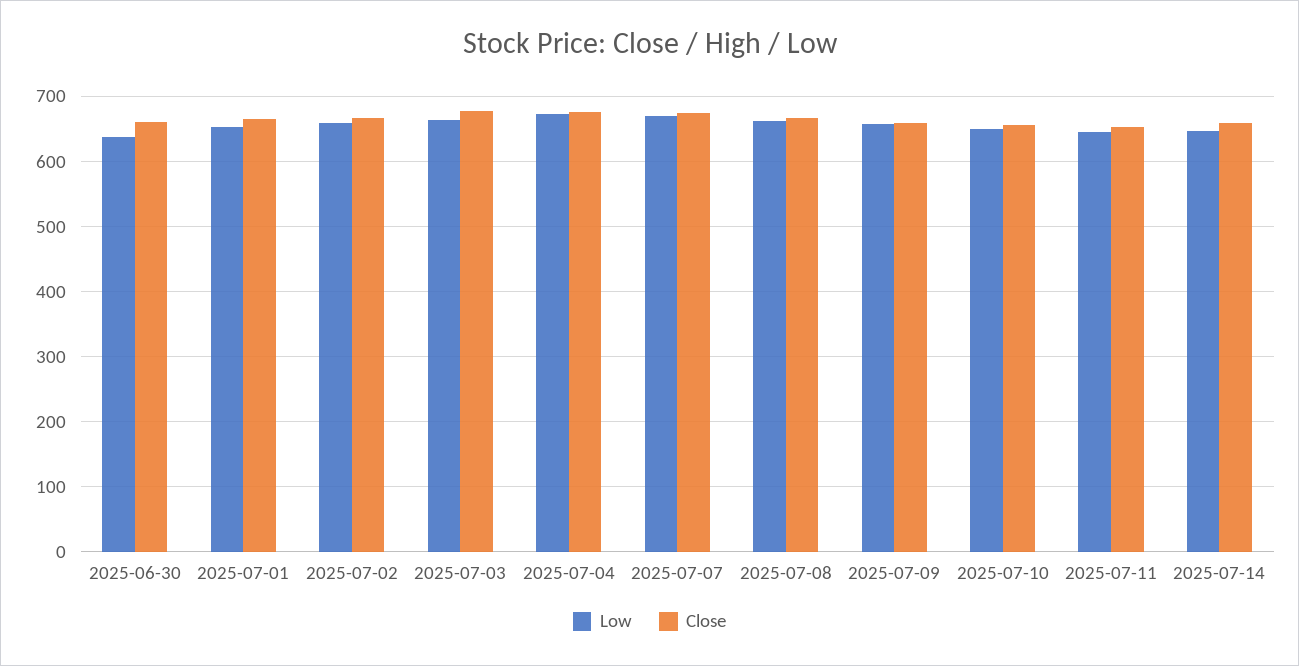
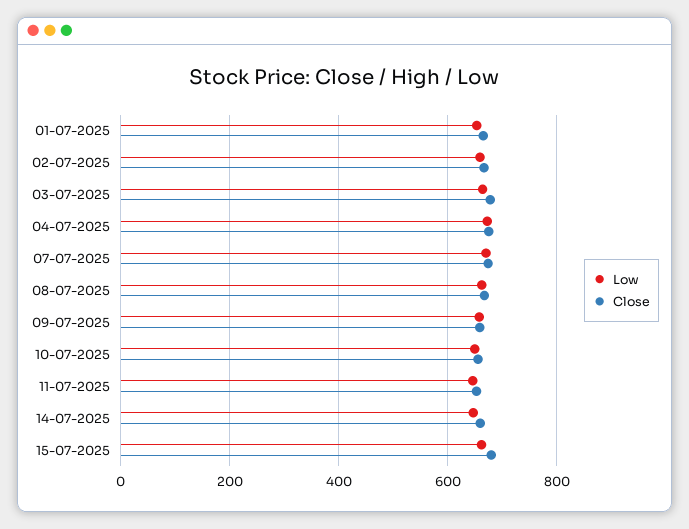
Low, 2025-06-30: 640 -> none
Close, 2025-06-30: 660 -> none
Low, 15-07-2025: none -> 660
Close, 15-07-2025: none -> 680

